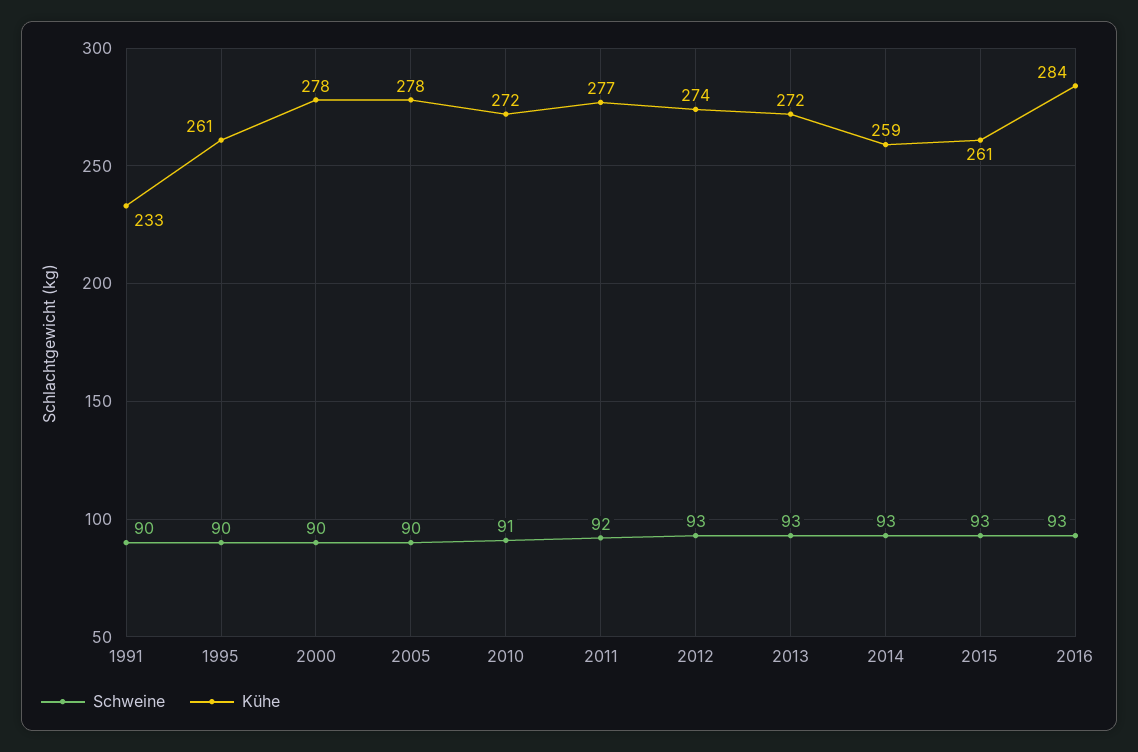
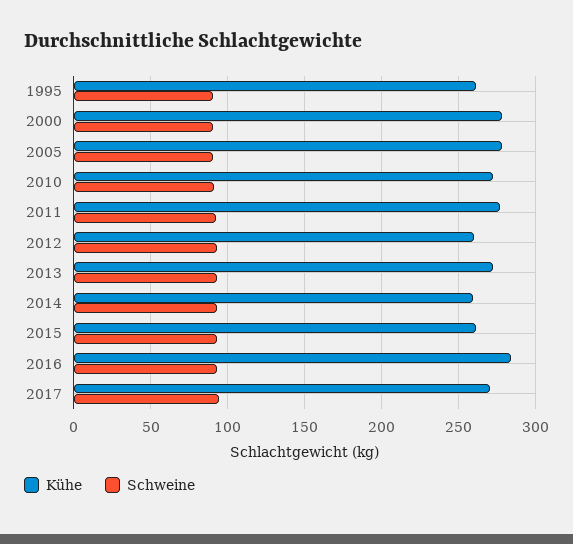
Schweine, 1991: 90 -> none
Kühe, 1991: 233 -> none
Kühe, 2012: 274 -> 260
Kühe, 2017: none -> 270
Schweine, 2017: none -> 95

